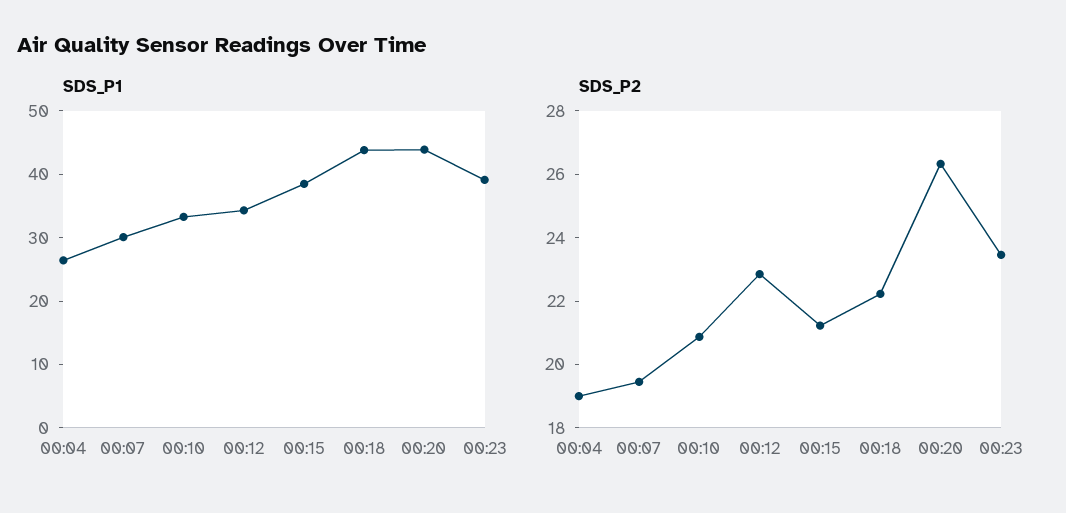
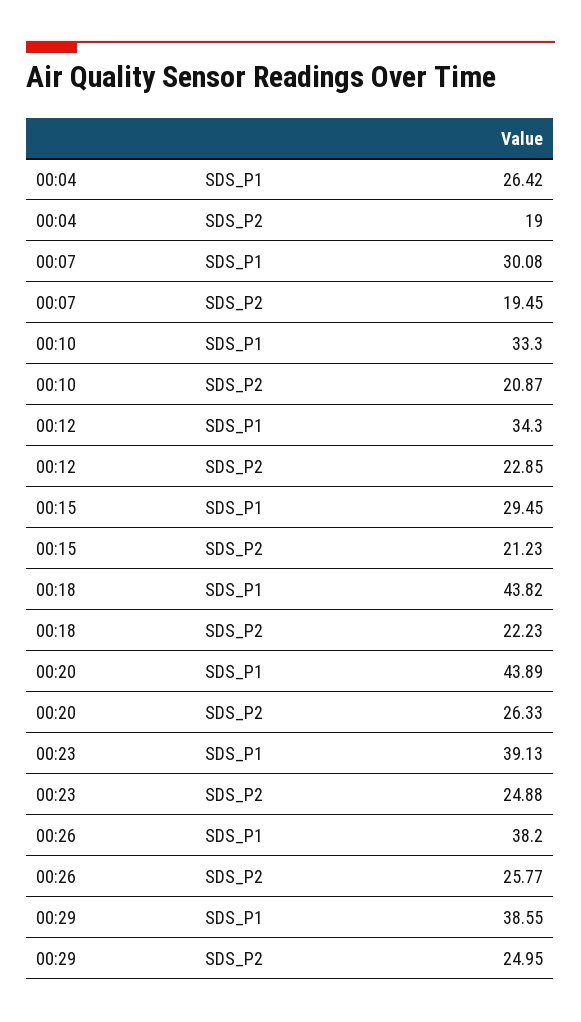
SDS_P1, 00:15: 38 -> 29.45
SDS_P2, 00:23: 23.5 -> 24.88
SDS_P1, 00:26: none -> 38.2
SDS_P2, 00:26: none -> 25.77
SDS_P1, 00:29: none -> 38.55
SDS_P2, 00:29: none -> 24.95

